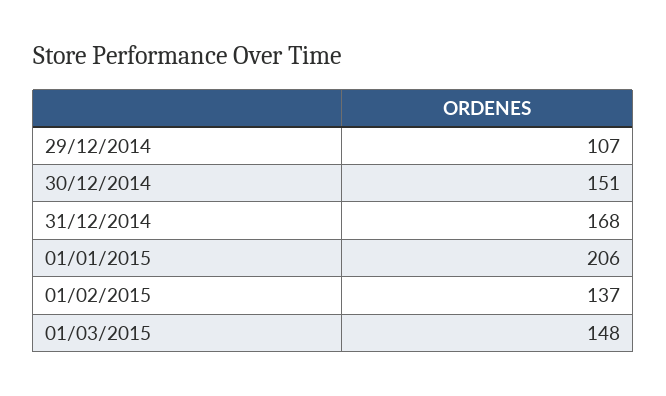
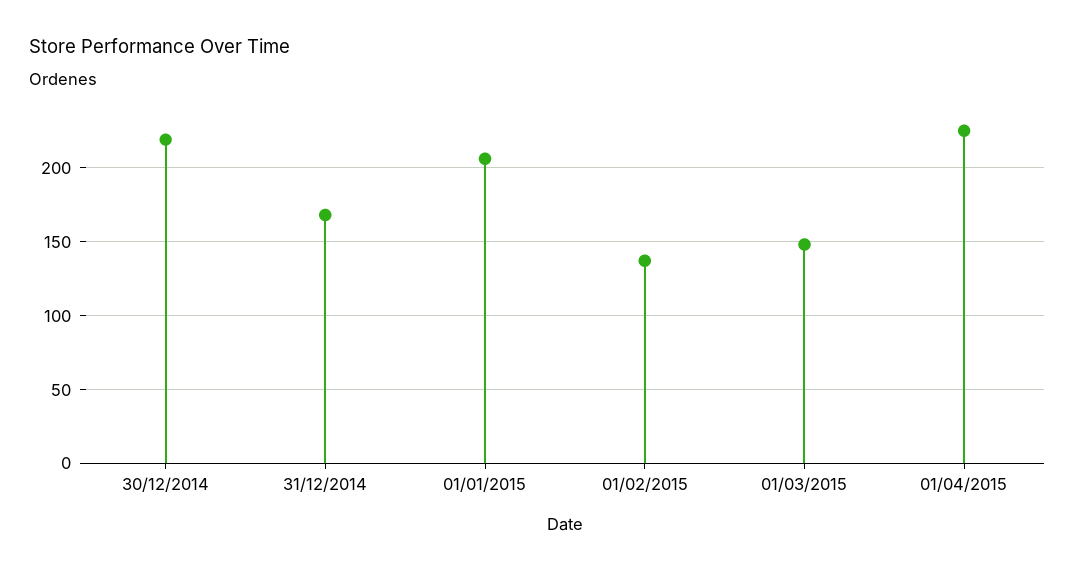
29/12/2014: 107 -> none
30/12/2014: 151 -> 220
01/04/2015: none -> 225

